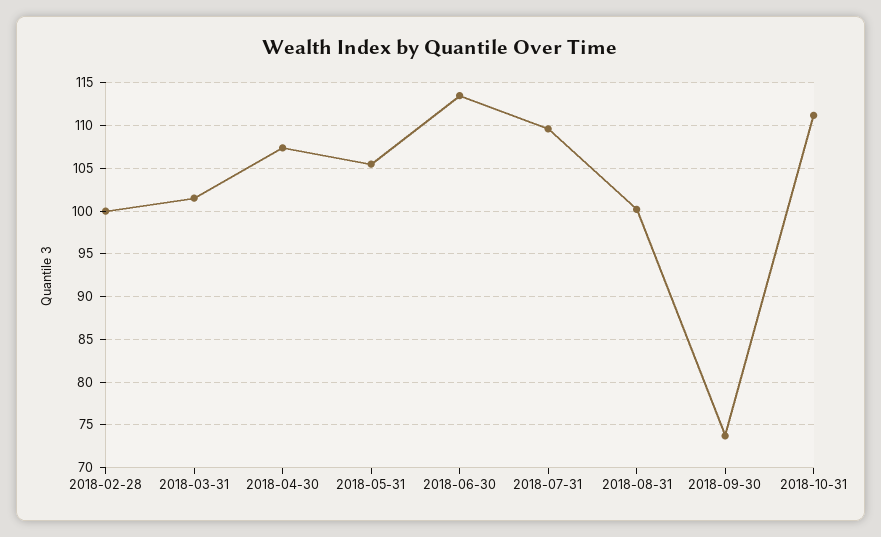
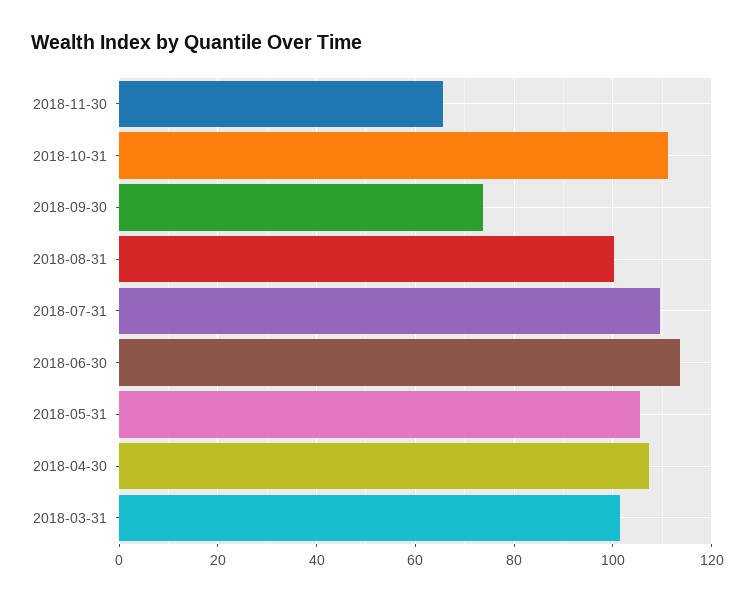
2018-02-28: 100 -> none
2018-11-30: none -> 66

